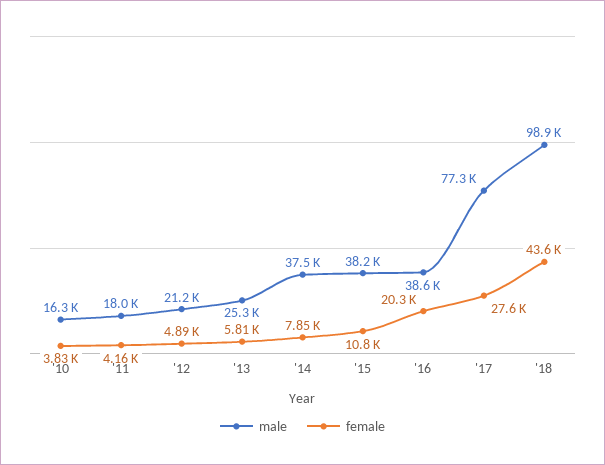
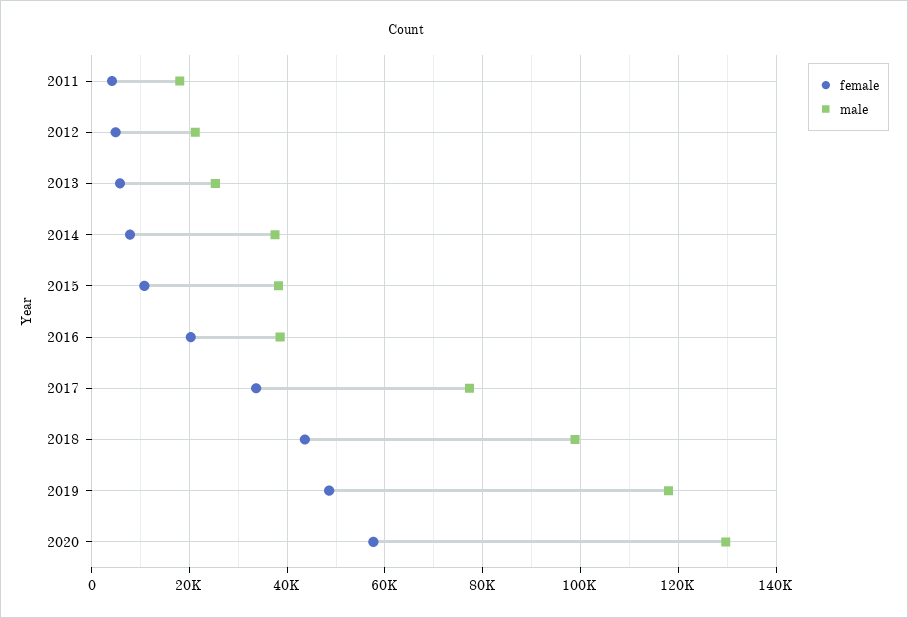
male, '10: 16300 -> none
female, '10: 3830 -> none
female, '17: 27600 -> 34000
female, 2019: none -> 48000
male, 2019: none -> 118000
female, 2020: none -> 58000
male, 2020: none -> 130000

